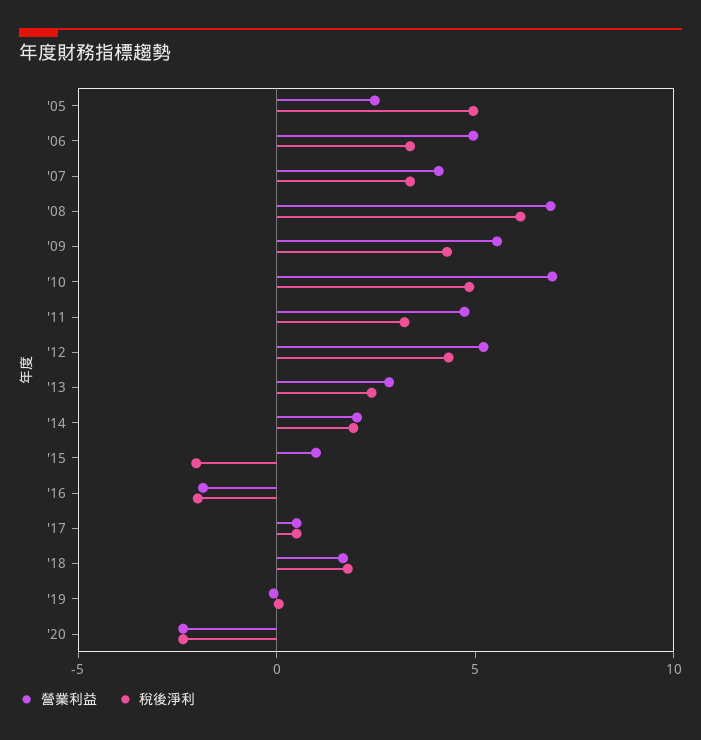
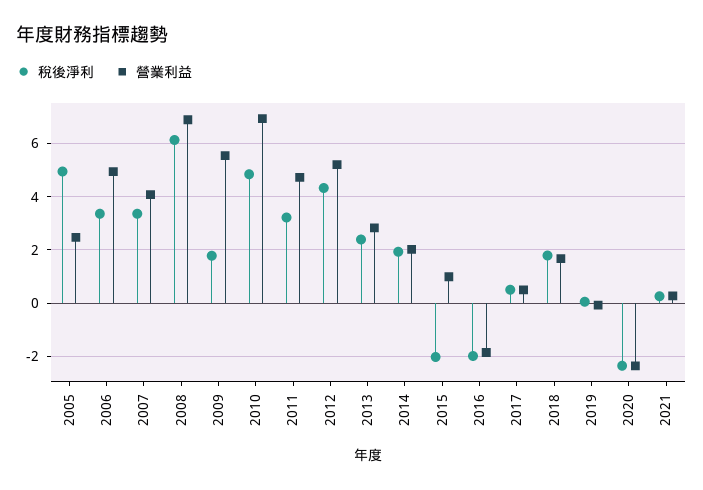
稅後淨利, '09: 4 -> 1.75
稅後淨利, 2021: none -> 0.25
營業利益, 2021: none -> 0.25

